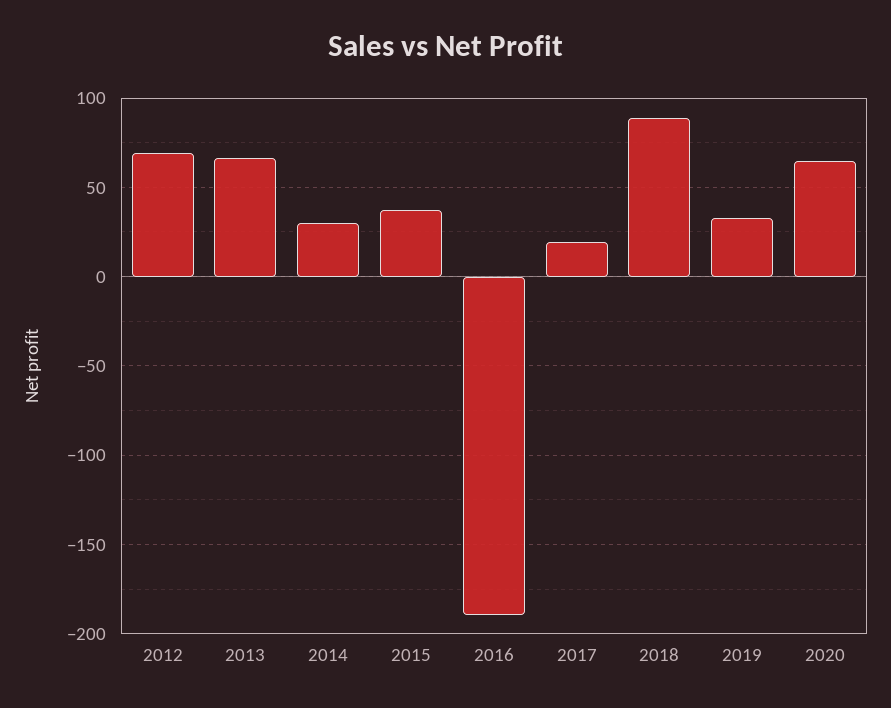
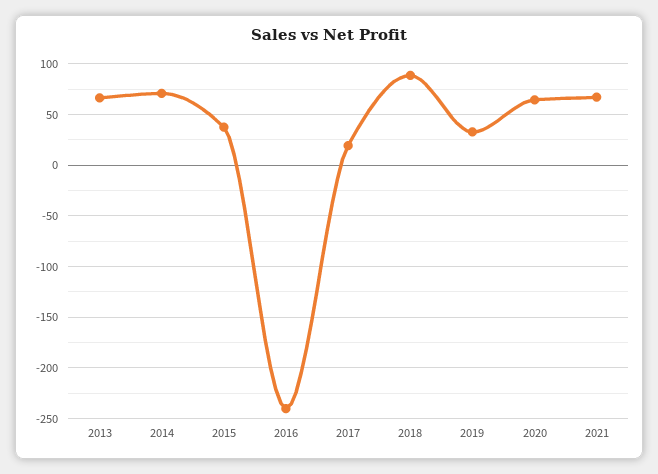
2012: 70 -> none
2014: 30 -> 70
2016: -190 -> -240
2021: none -> 70

